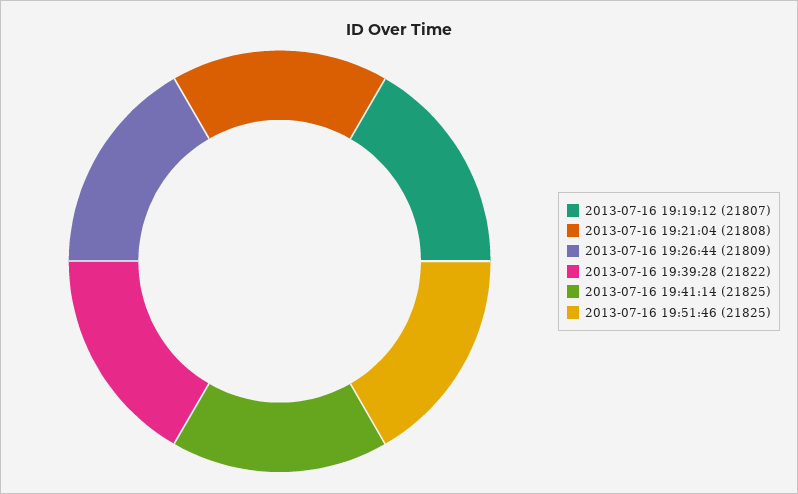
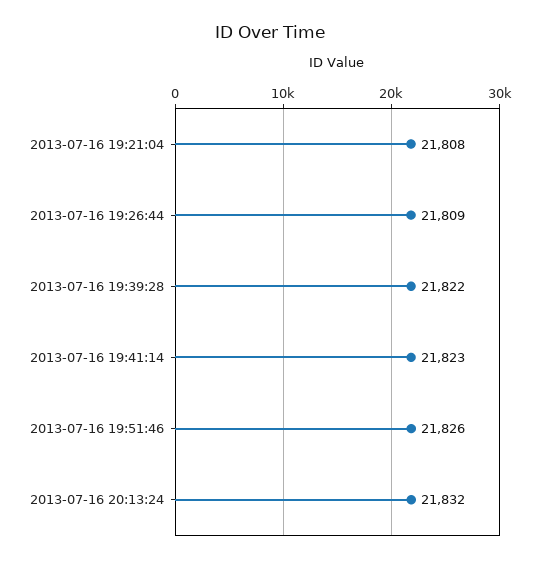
2013-07-16 19:19:12: 21807 -> none
2013-07-16 19:41:14: 21825 -> 21823
2013-07-16 19:51:46: 21825 -> 21826
2013-07-16 20:13:24: none -> 21832

